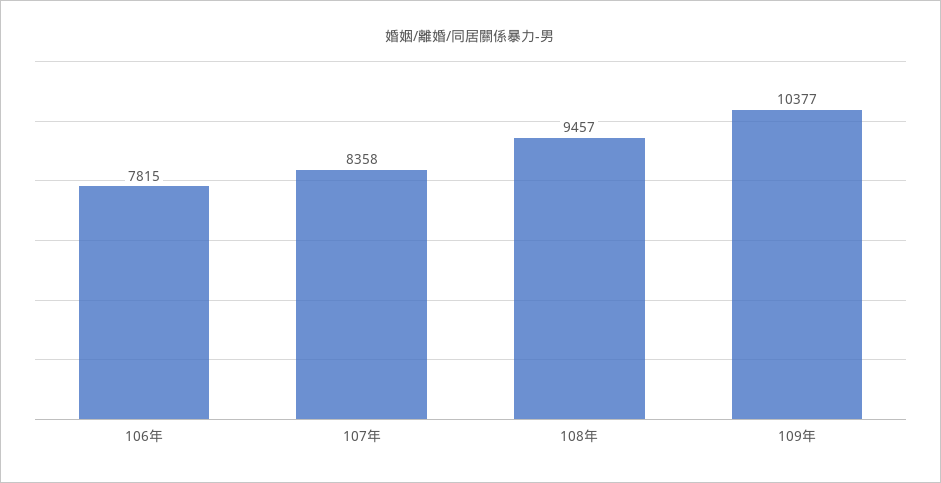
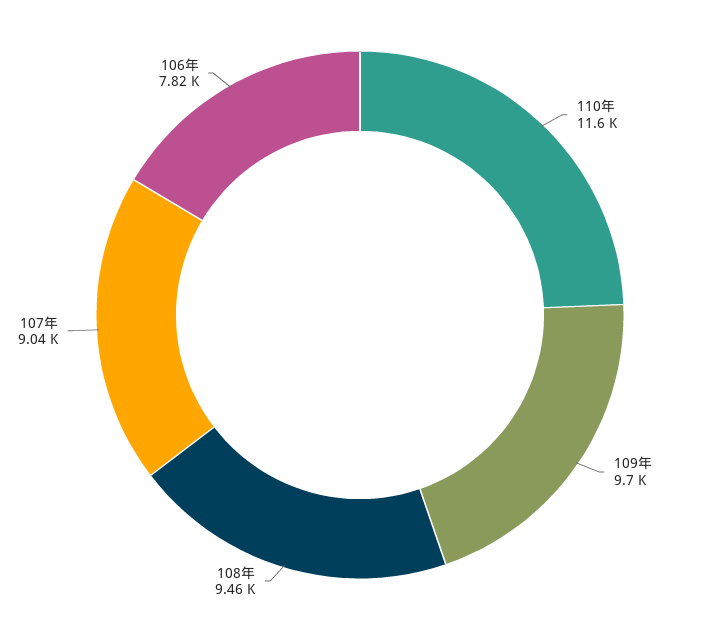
107年: 8358 -> 9040
109年: 10377 -> 9700
110年: none -> 11600

